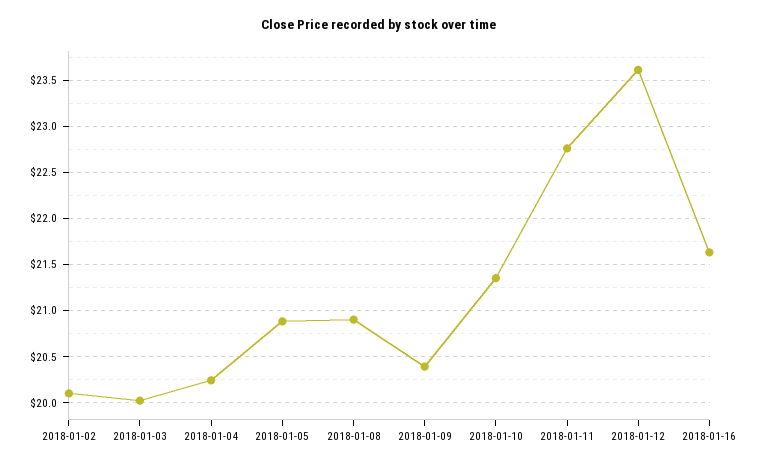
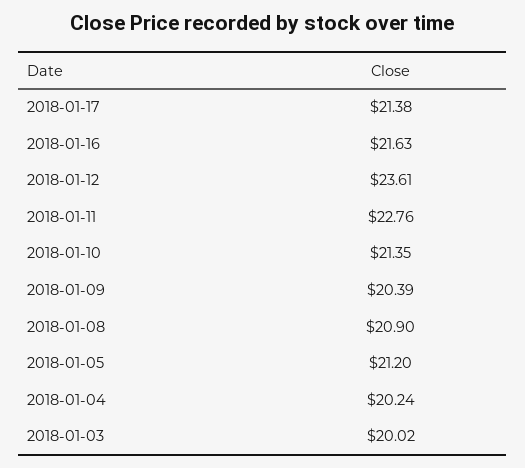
2018-01-02: 20.1 -> none
2018-01-05: 20.9 -> 21.2
2018-01-17: none -> 21.38

